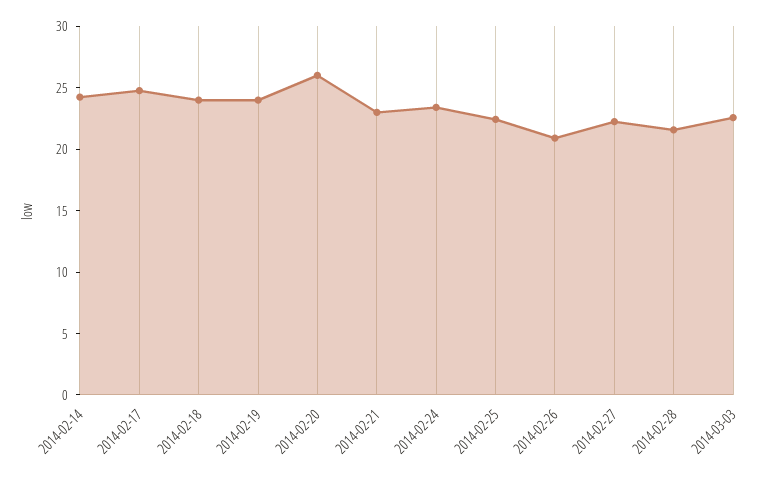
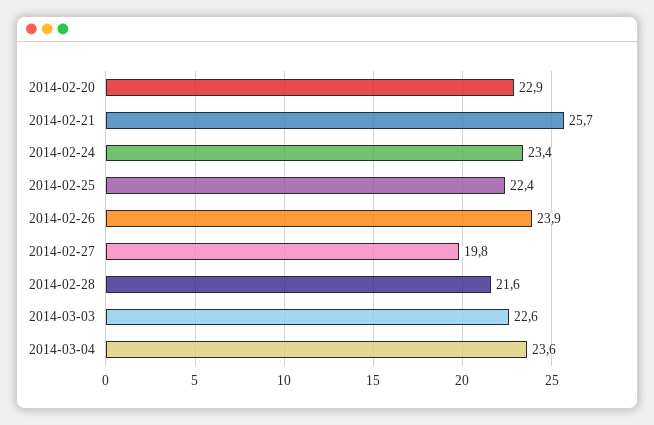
2014-02-14: 24 -> none
2014-02-17: 25 -> none
2014-02-18: 24 -> none
2014-02-19: 24 -> none
2014-02-20: 26 -> 22.9
2014-02-21: 23 -> 25.7
2014-02-26: 21 -> 23.9
2014-02-27: 22 -> 19.8
2014-03-04: none -> 23.6

